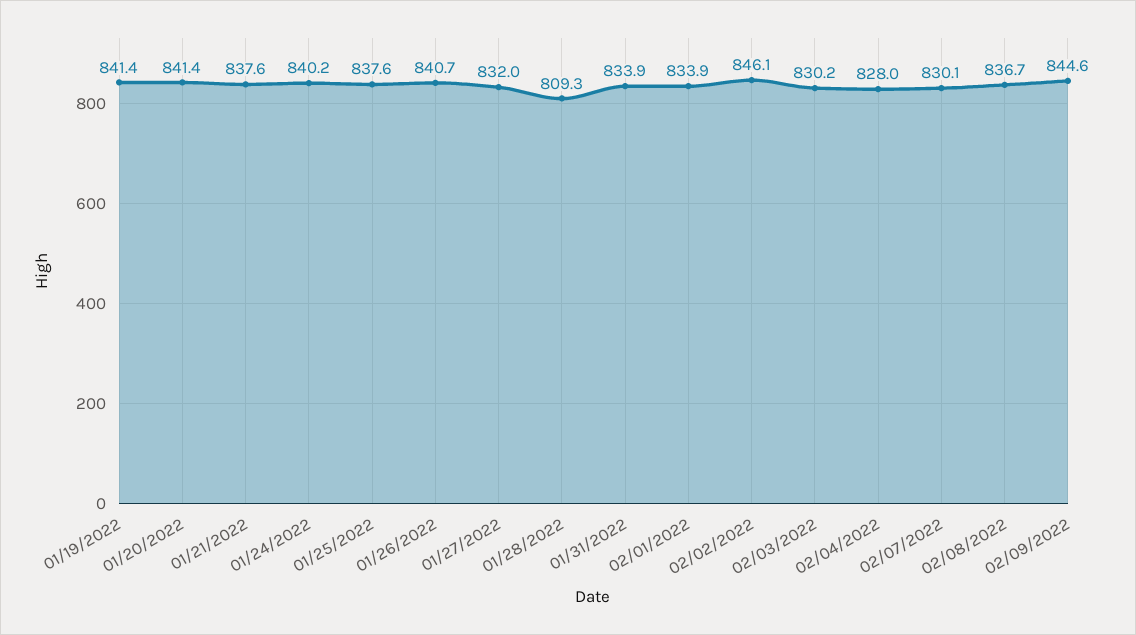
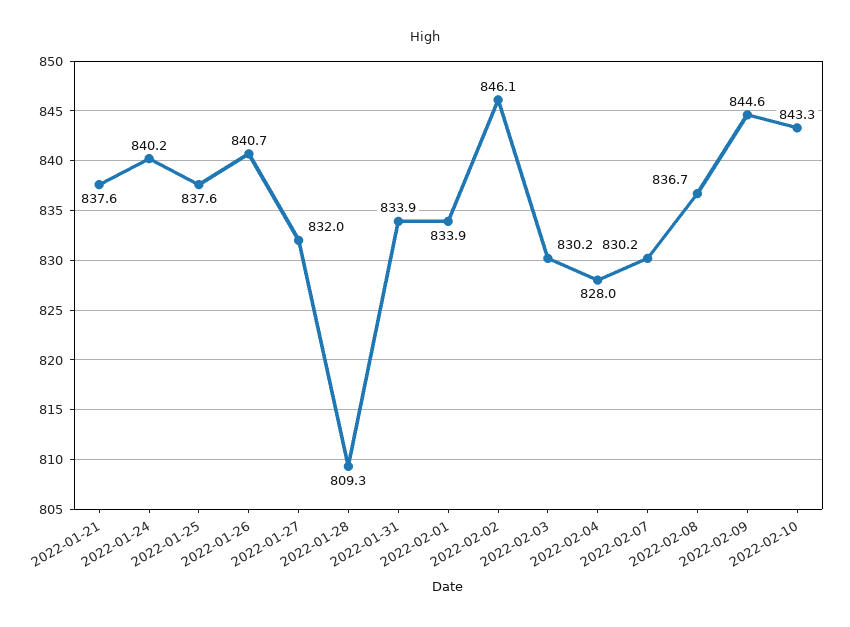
01/19/2022: 841.4 -> none
01/20/2022: 841.4 -> none
02/07/2022: 830.1 -> 830.2
2022-02-10: none -> 843.3

